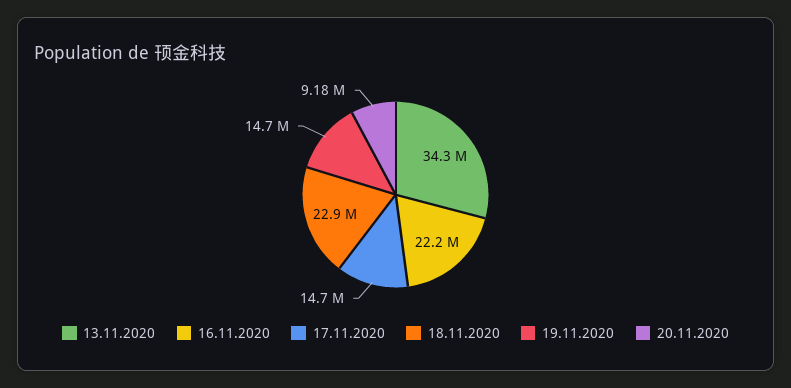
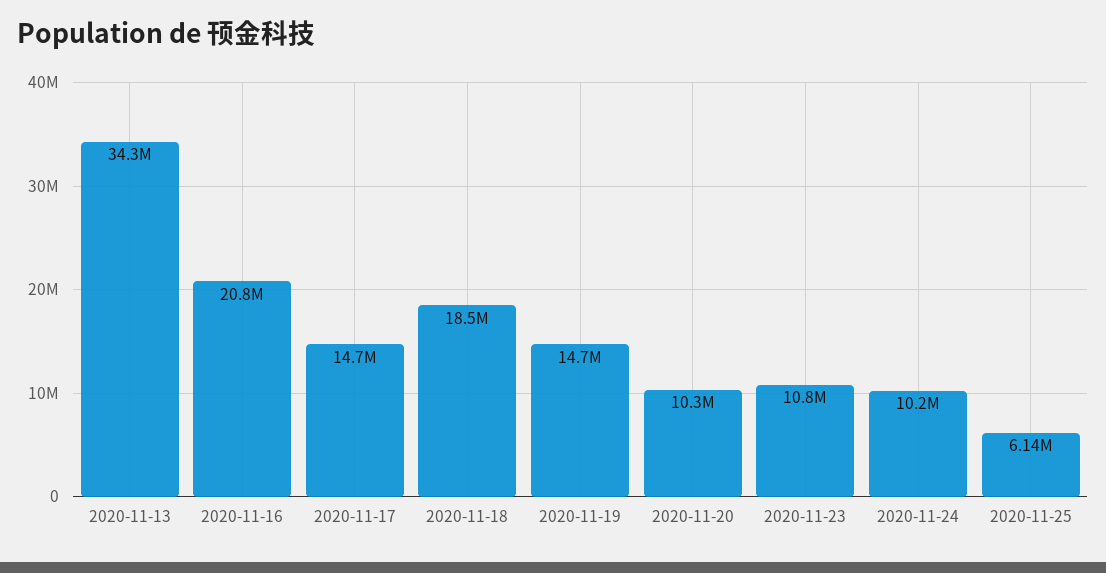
16.11.2020: 22200000 -> 20800000
18.11.2020: 22900000 -> 18500000
20.11.2020: 9180000 -> 10300000
2020-11-23: none -> 10800000
2020-11-24: none -> 10200000
2020-11-25: none -> 6140000

